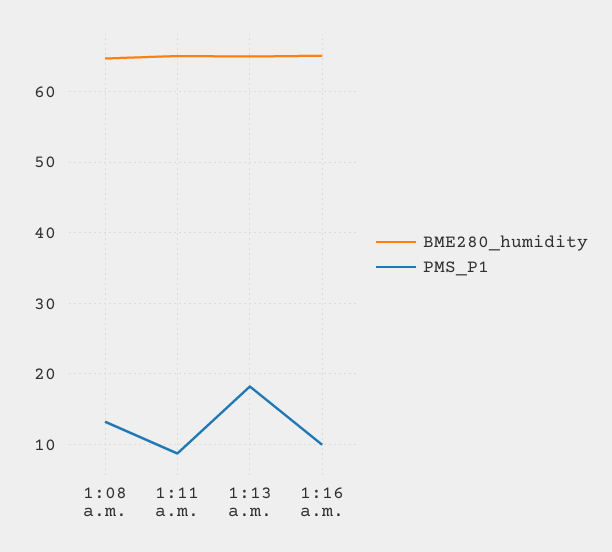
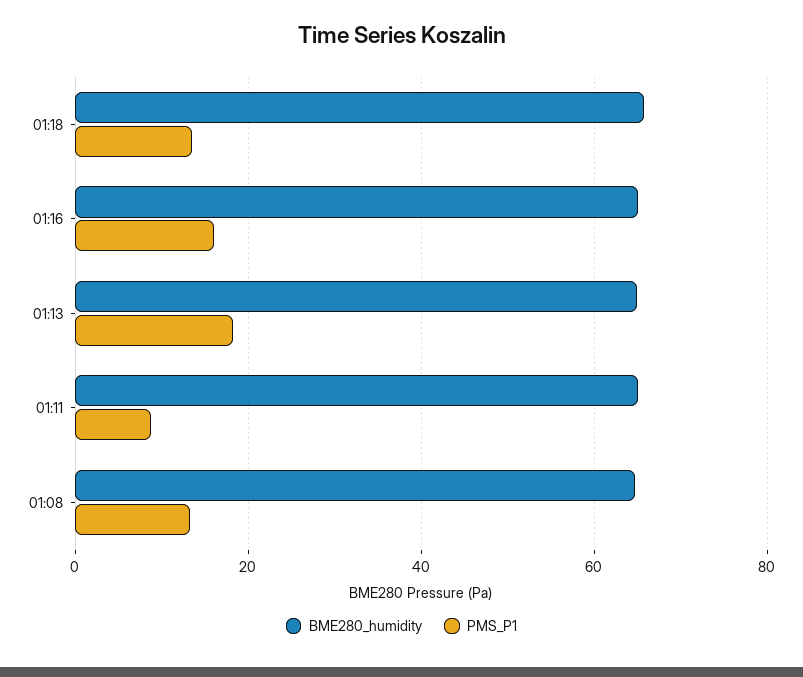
PMS_P1, 1:16 a.m.: 10 -> 16
BME280_humidity, 01:18: none -> 66
PMS_P1, 01:18: none -> 14

